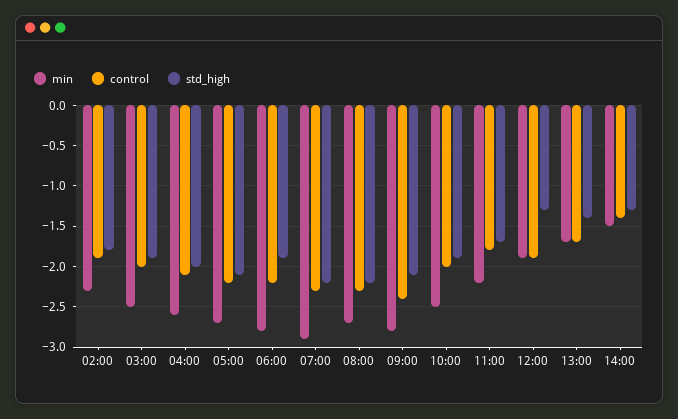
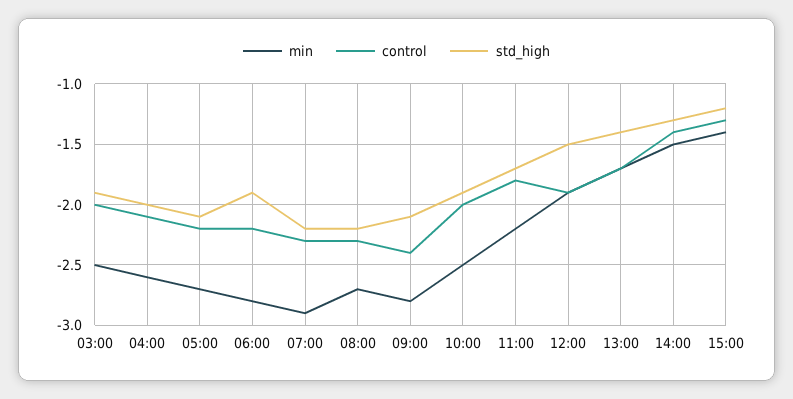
min, 02:00: -2.3 -> none
control, 02:00: -1.9 -> none
std_high, 02:00: -1.8 -> none
std_high, 12:00: -1.3 -> -1.5
min, 15:00: none -> -1.4
control, 15:00: none -> -1.3
std_high, 15:00: none -> -1.2

